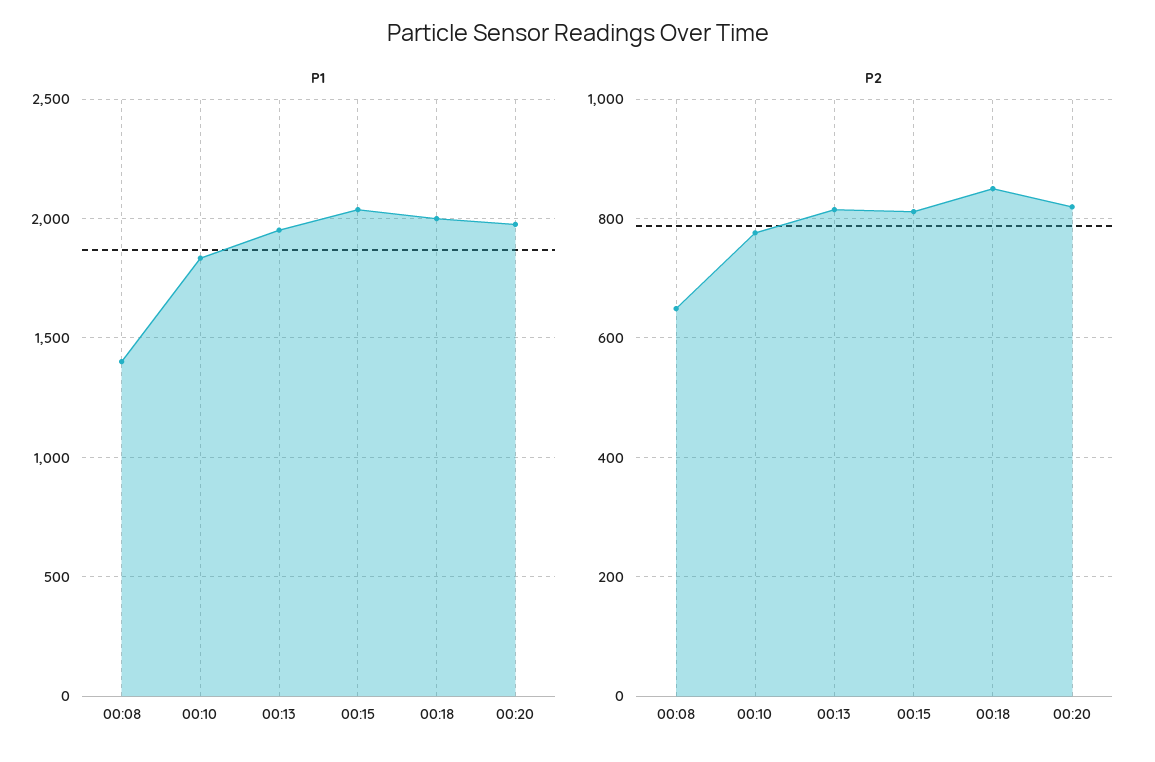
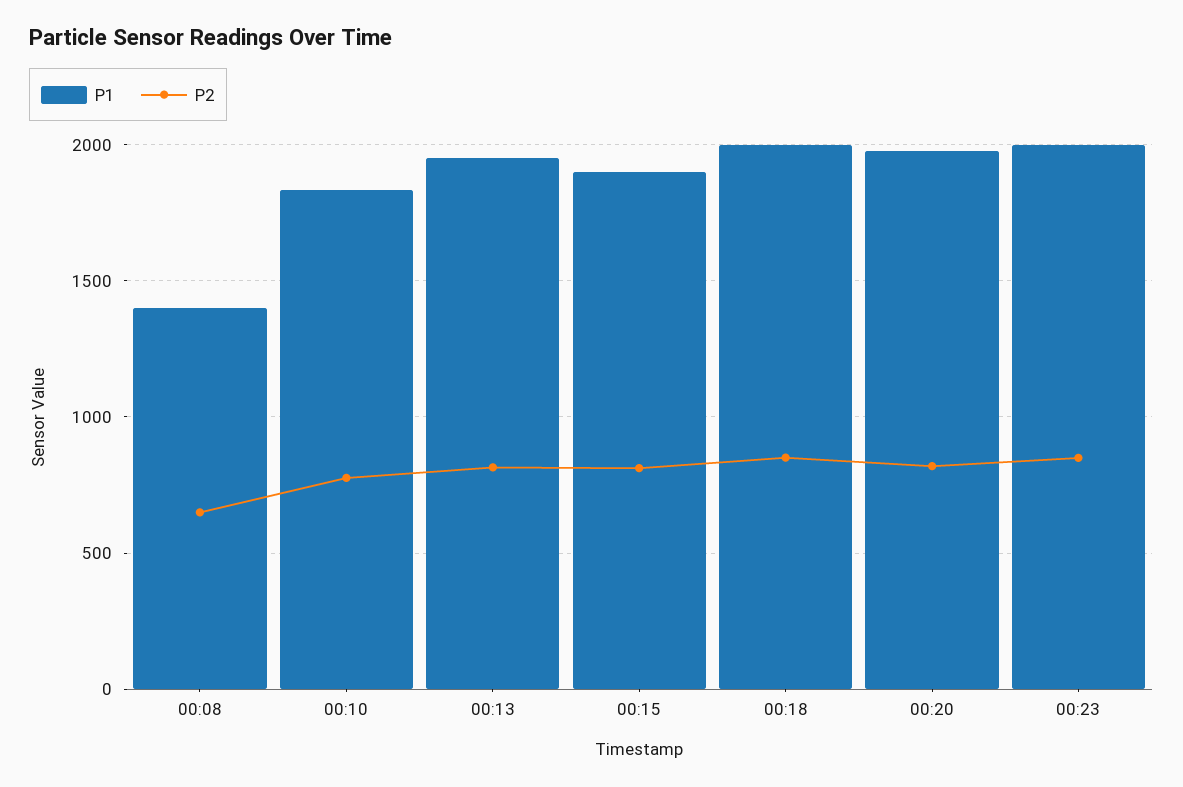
P1, 00:15: 2050 -> 1900
P1, 00:23: none -> 2000
P2, 00:23: none -> 850

